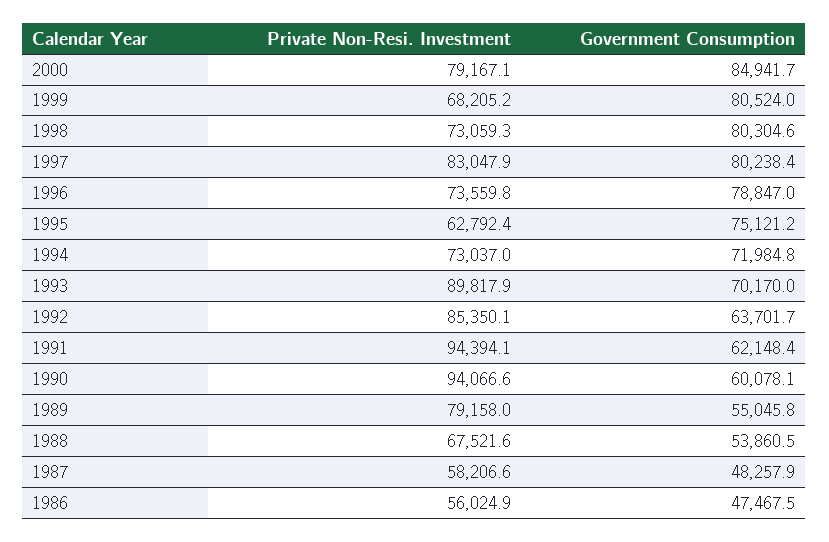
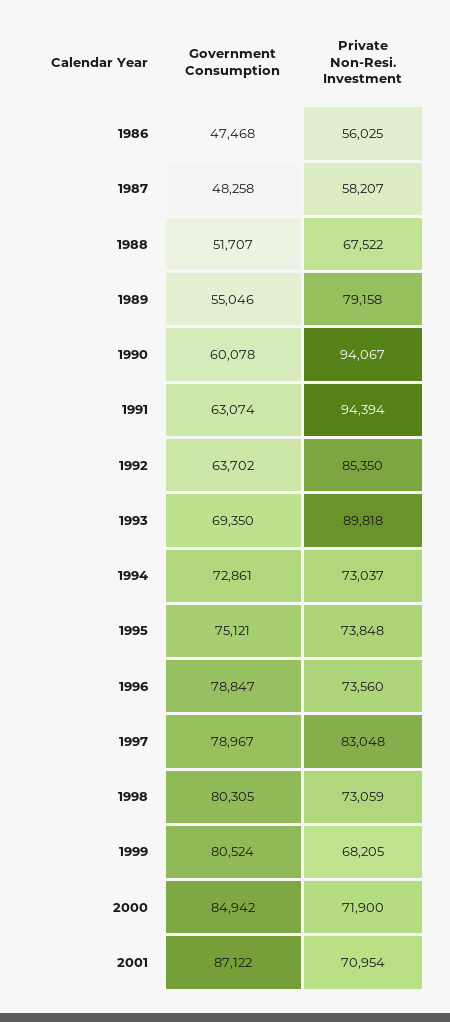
Private Non-Resi. Investment, 2000: 79167.1 -> 71900
Government Consumption, 1997: 80238.4 -> 78967
Private Non-Resi. Investment, 1995: 62792.4 -> 73848
Government Consumption, 1994: 71984.8 -> 72861
Government Consumption, 1993: 70170 -> 69350
Government Consumption, 1991: 62148.4 -> 63074
Government Consumption, 1988: 53860.5 -> 51707
Government Consumption, 2001: none -> 87122
Private Non-Resi. Investment, 2001: none -> 70954

